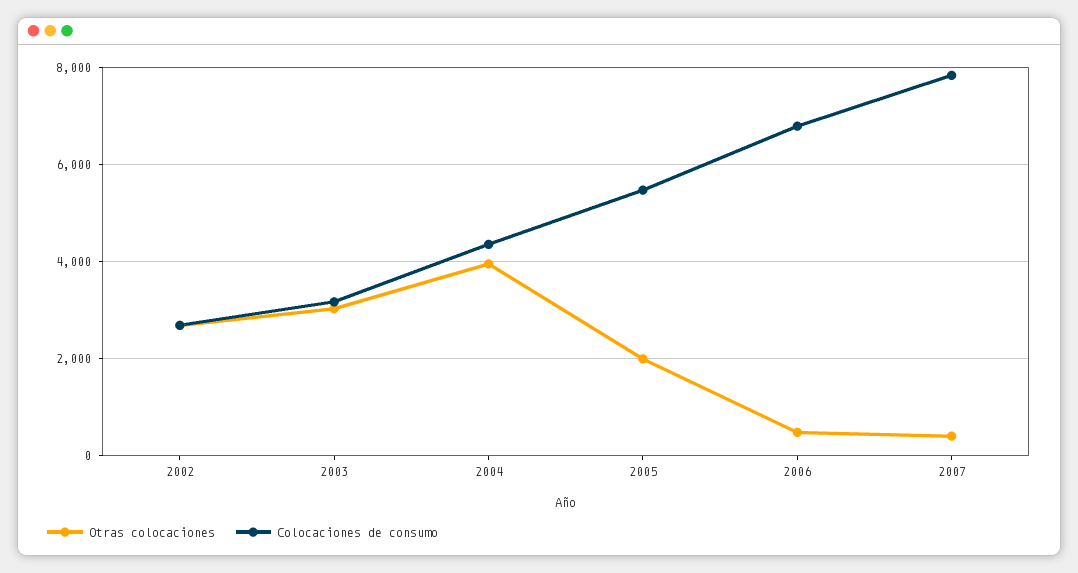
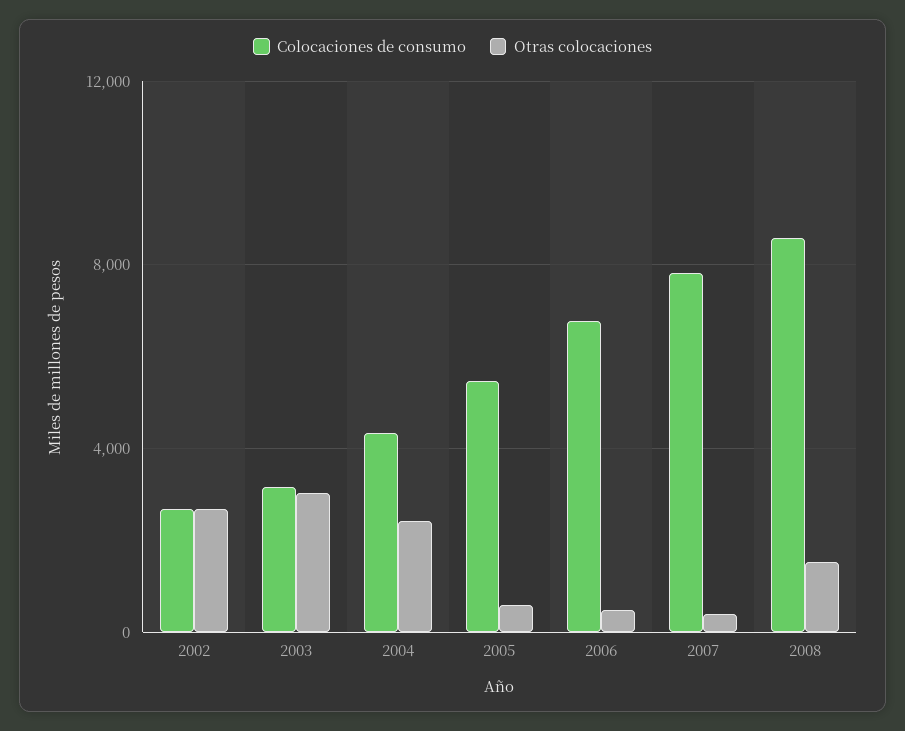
Otras colocaciones, 2004: 4000 -> 2500
Otras colocaciones, 2005: 2000 -> 500
Colocaciones de consumo, 2008: none -> 8500
Otras colocaciones, 2008: none -> 1500

